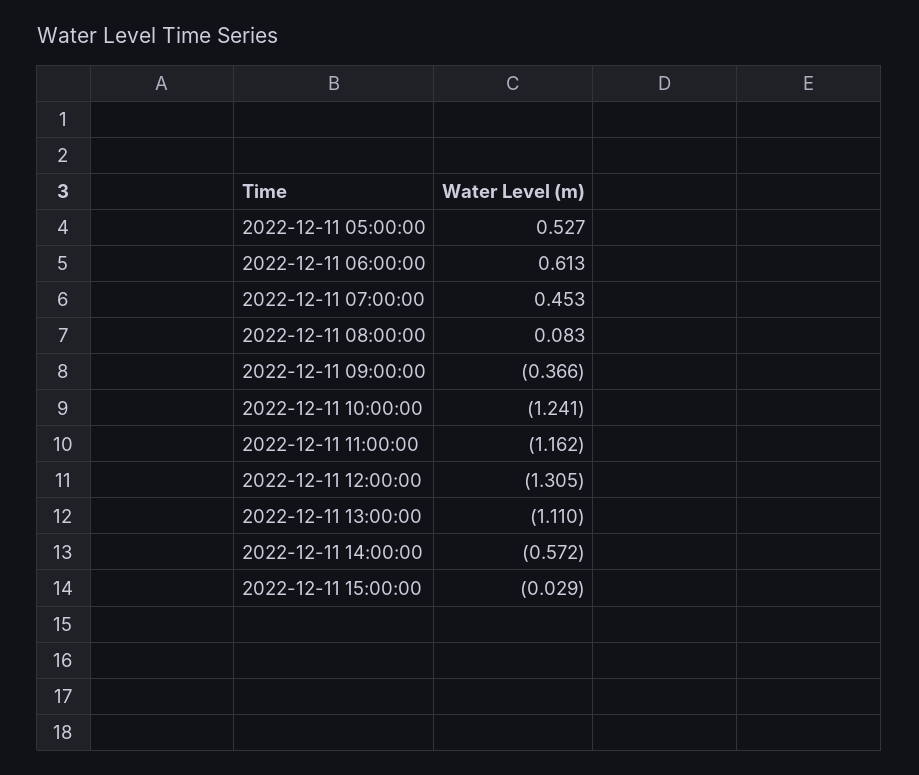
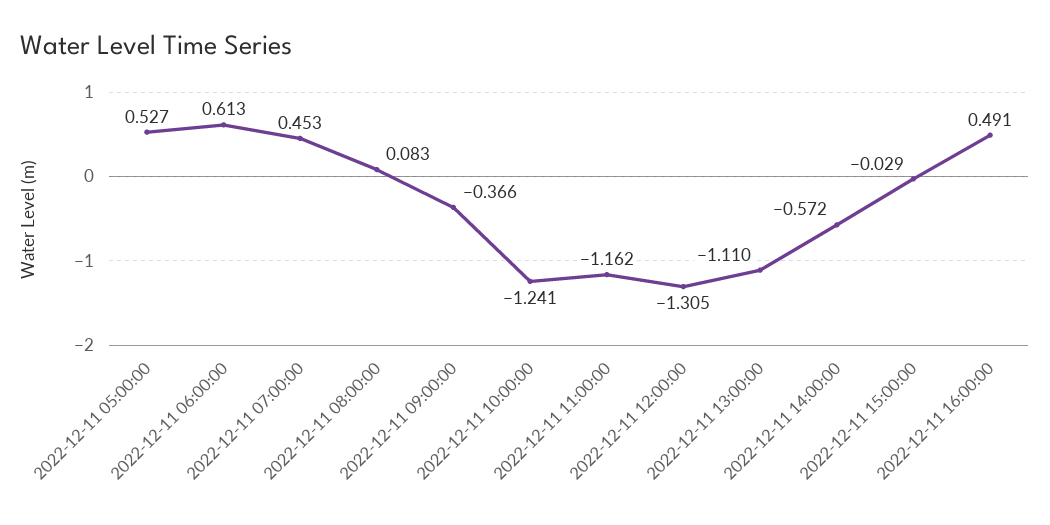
2022-12-11 16:00:00: none -> 0.491

